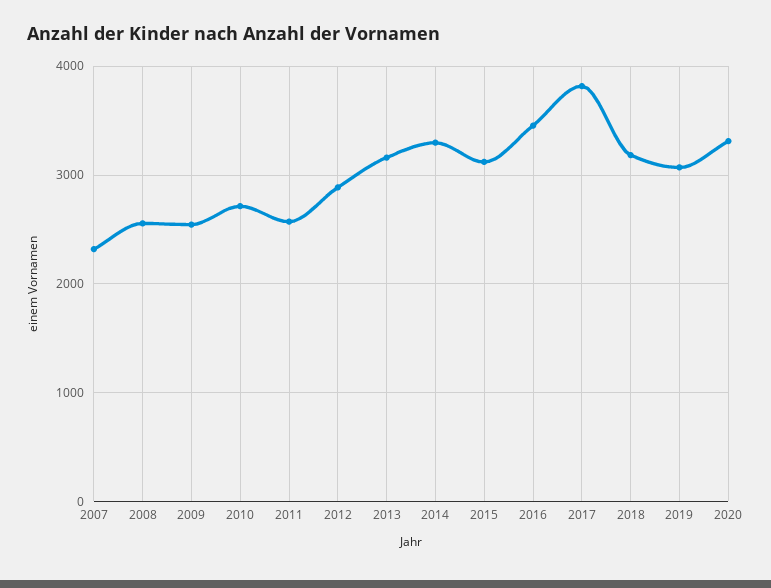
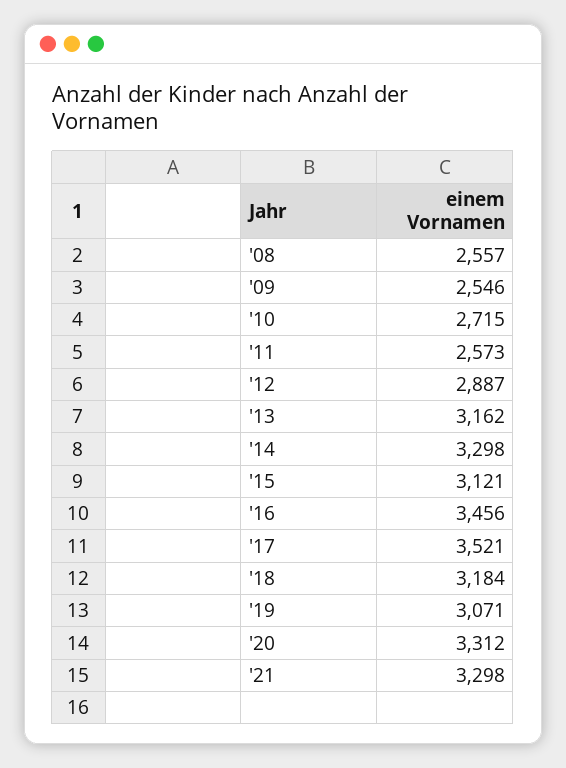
2007: 2300 -> none
2017: 3800 -> 3521
'21: none -> 3298

